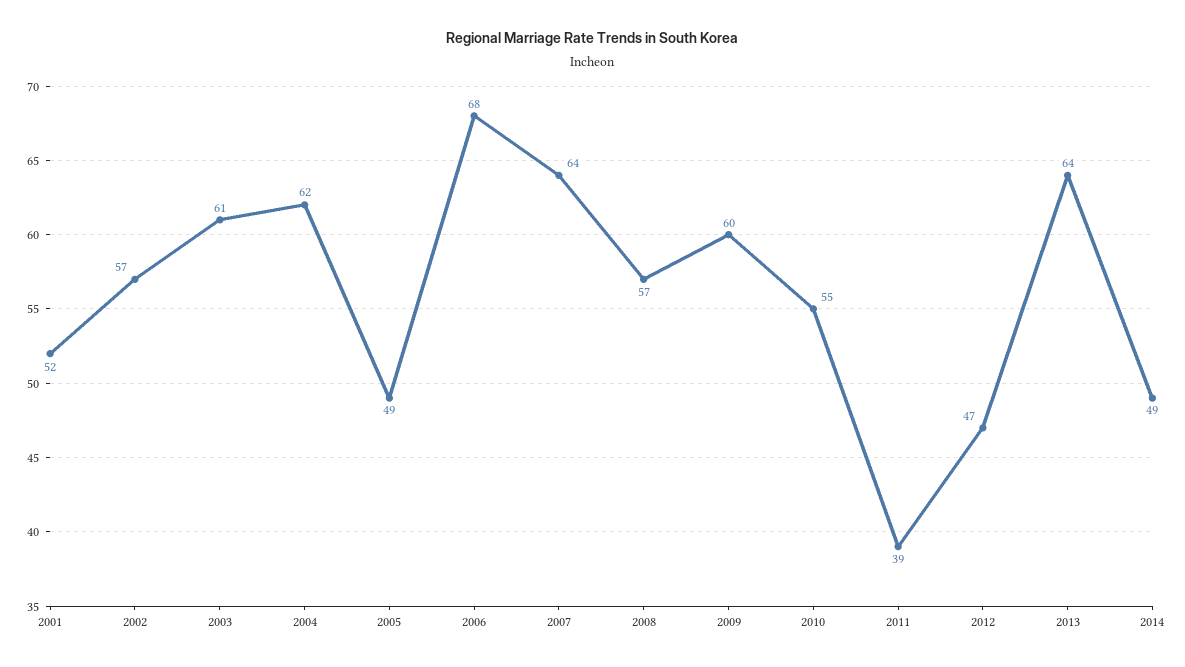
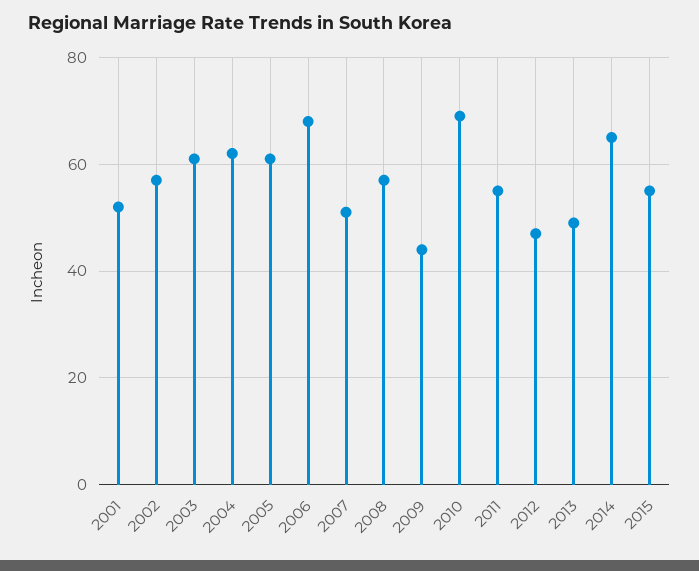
2005: 49 -> 60
2007: 64 -> 50
2009: 60 -> 45
2010: 55 -> 70
2011: 39 -> 55
2013: 64 -> 50
2014: 49 -> 65
2015: none -> 55

